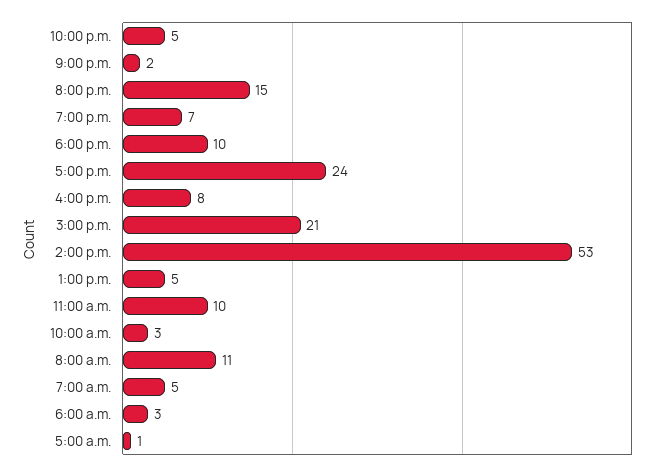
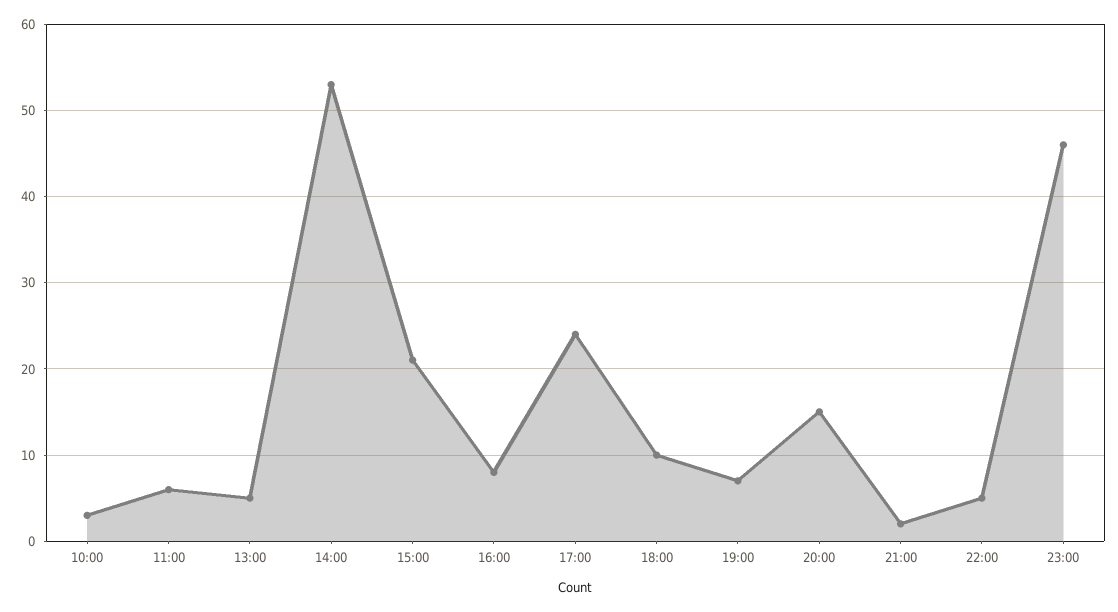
11:00 a.m.: 10 -> 6
8:00 a.m.: 11 -> none
7:00 a.m.: 5 -> none
6:00 a.m.: 3 -> none
5:00 a.m.: 1 -> none
23:00: none -> 46

